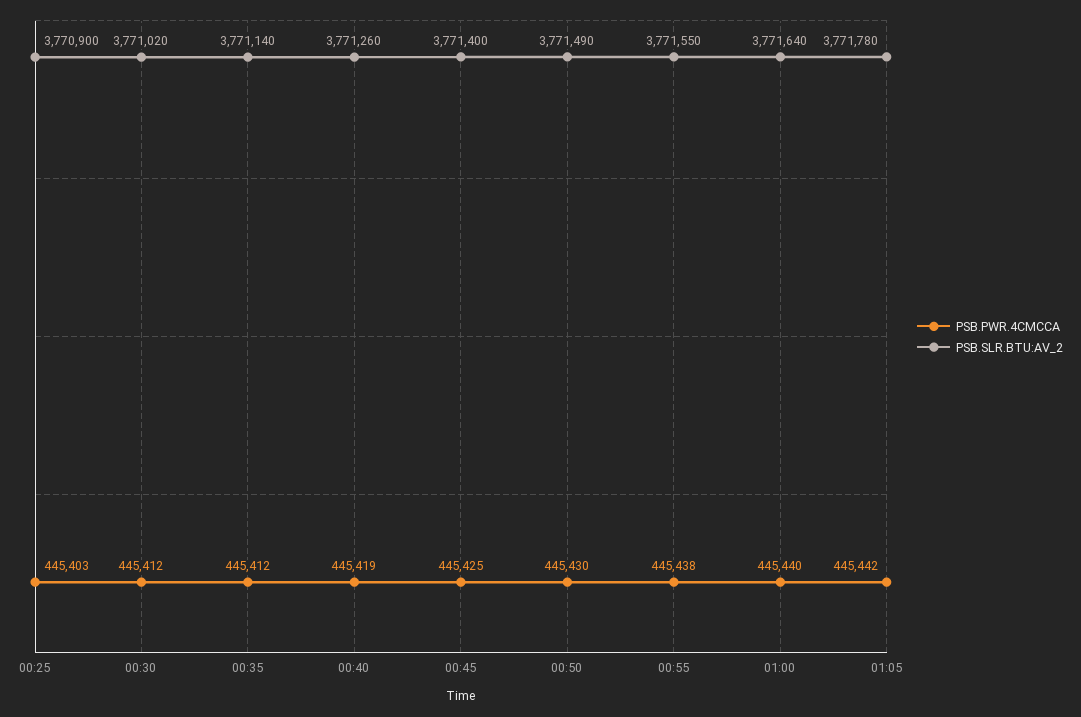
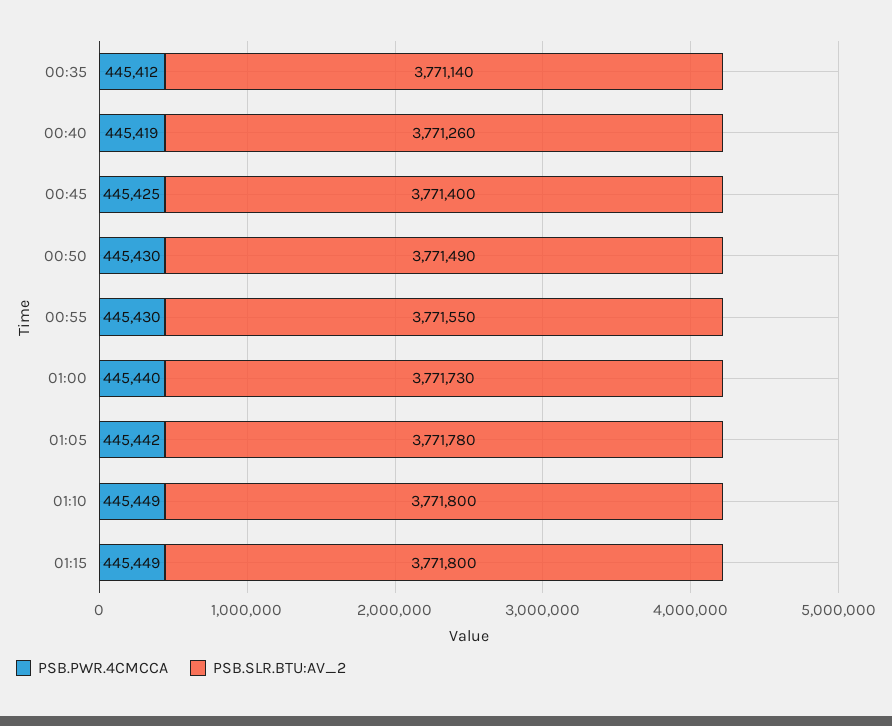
PSB.PWR.4CMCCA, 00:25: 445403 -> none
PSB.SLR.BTU:AV_2, 00:25: 3770900 -> none
PSB.PWR.4CMCCA, 00:30: 445412 -> none
PSB.SLR.BTU:AV_2, 00:30: 3771020 -> none
PSB.PWR.4CMCCA, 00:55: 445438 -> 445430
PSB.SLR.BTU:AV_2, 01:00: 3771640 -> 3771730
PSB.PWR.4CMCCA, 01:10: none -> 445449
PSB.SLR.BTU:AV_2, 01:10: none -> 3771800
PSB.PWR.4CMCCA, 01:15: none -> 445449
PSB.SLR.BTU:AV_2, 01:15: none -> 3771800

